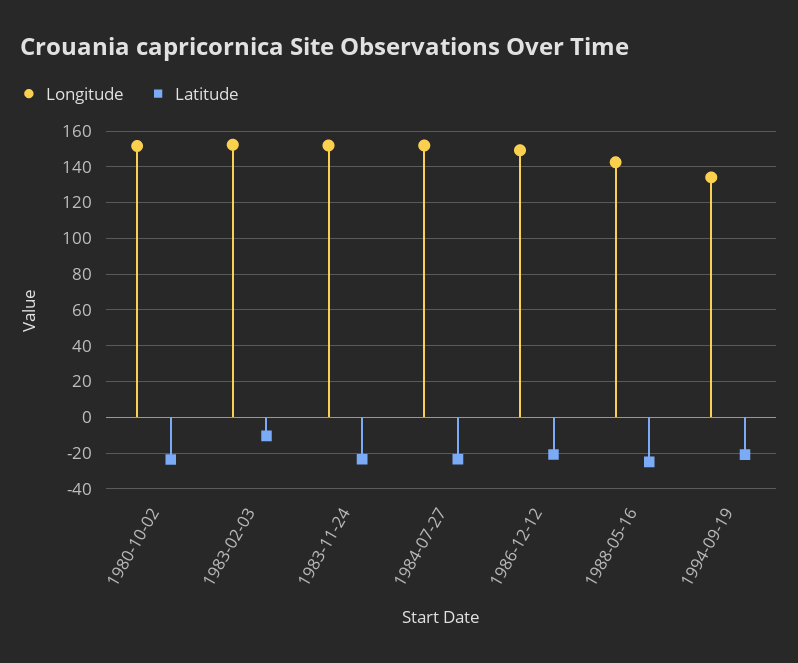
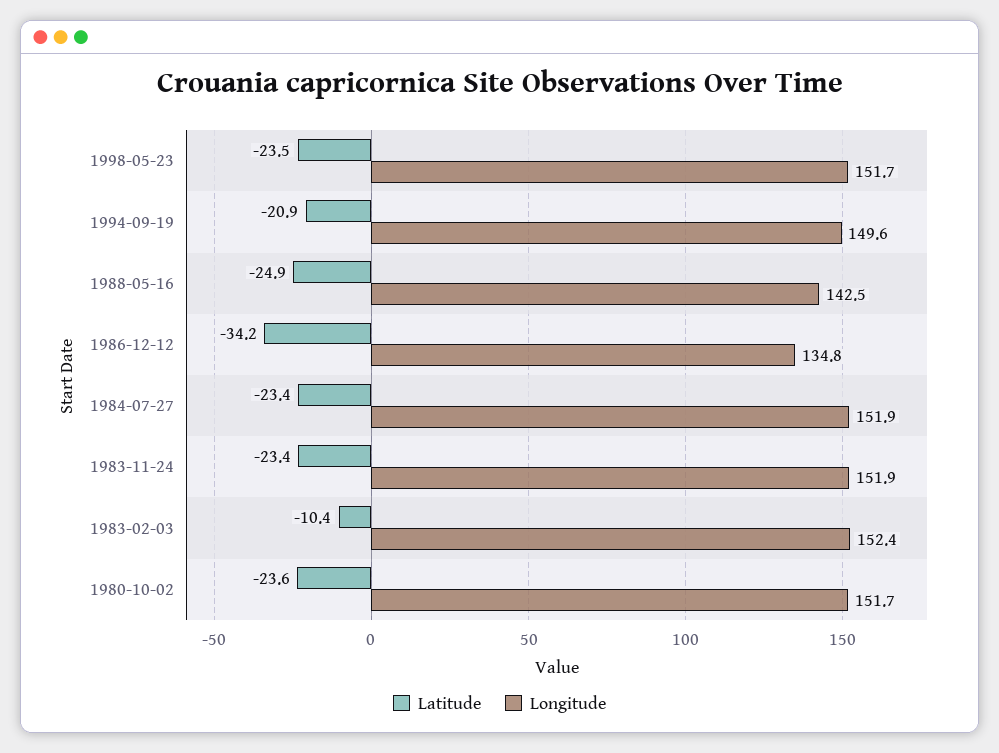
Longitude, 1986-12-12: 150 -> 134.8
Latitude, 1986-12-12: -20 -> -34.2
Longitude, 1994-09-19: 135 -> 149.6
Latitude, 1998-05-23: none -> -23.5
Longitude, 1998-05-23: none -> 151.7

